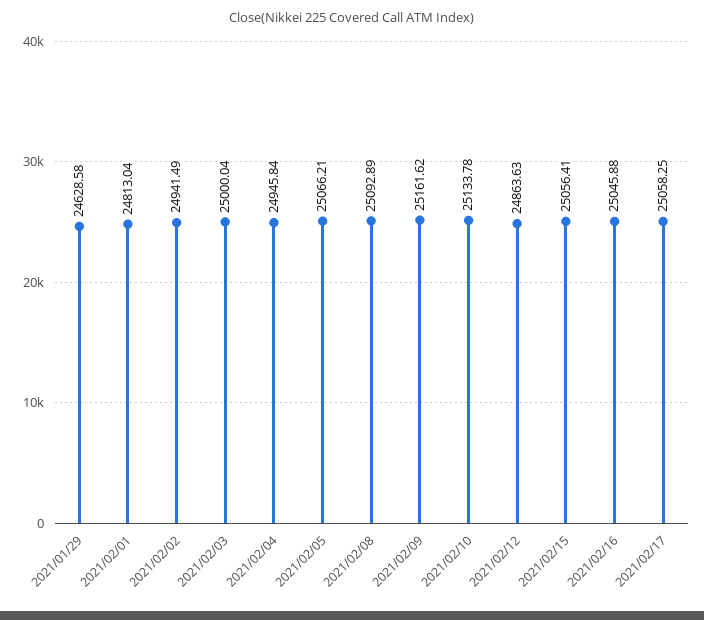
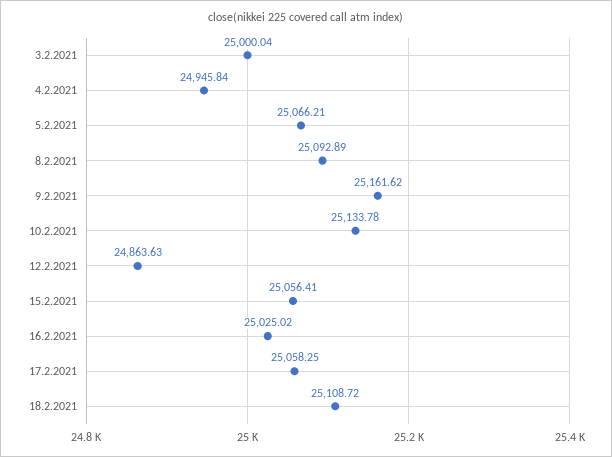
2021/01/29: 24628.58 -> none
2021/02/01: 24813.04 -> none
2021/02/02: 24941.49 -> none
2021/02/16: 25045.88 -> 25025.02
18.2.2021: none -> 25108.72

